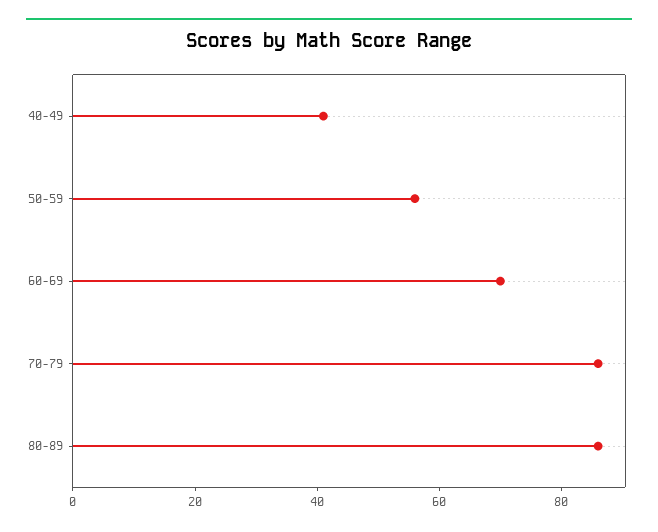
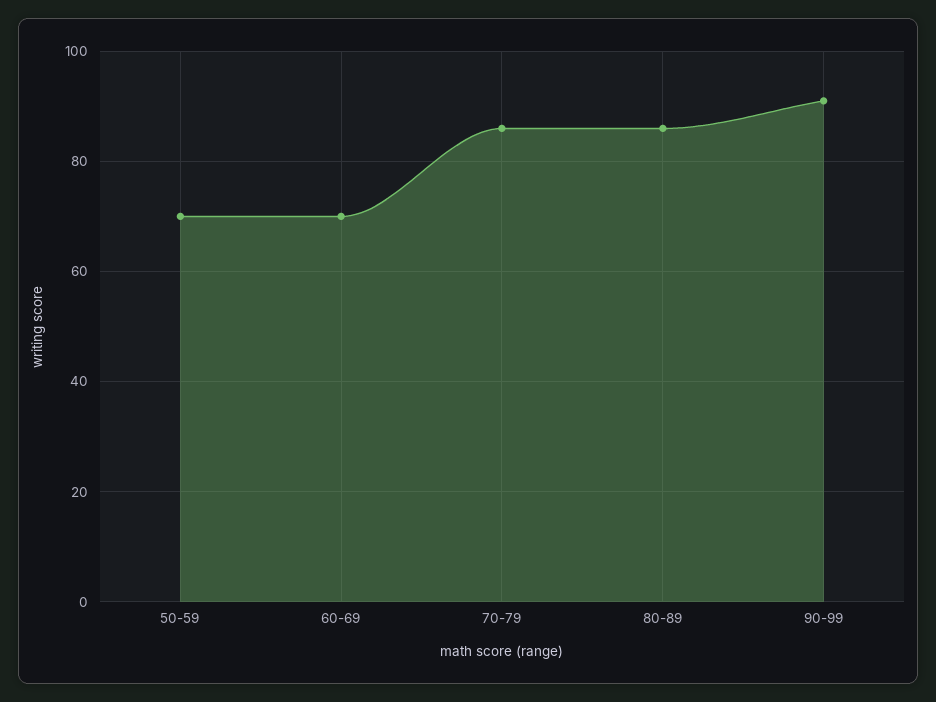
40-49: 40 -> none
50-59: 55 -> 70
90-99: none -> 90

